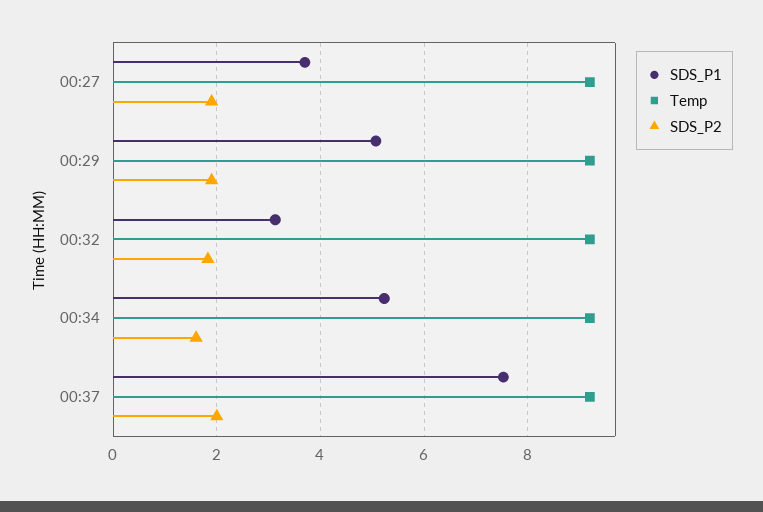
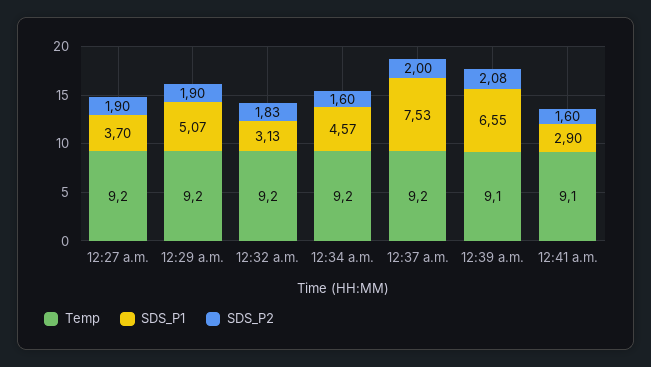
SDS_P1, 00:34: 5.2 -> 4.57
Temp, 12:39 a.m.: none -> 9.1
SDS_P1, 12:39 a.m.: none -> 6.55
SDS_P2, 12:39 a.m.: none -> 2.08
Temp, 12:41 a.m.: none -> 9.1
SDS_P1, 12:41 a.m.: none -> 2.9
SDS_P2, 12:41 a.m.: none -> 1.6

